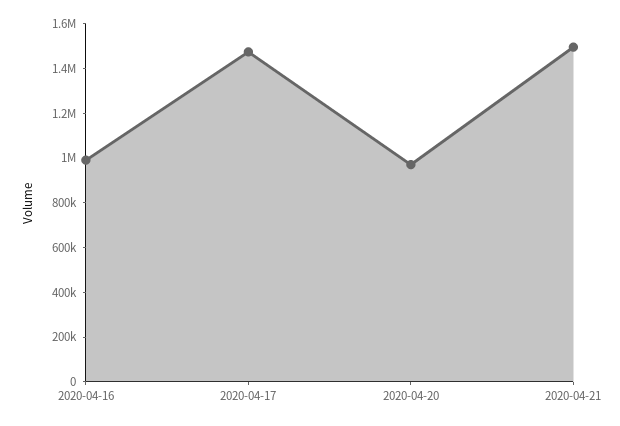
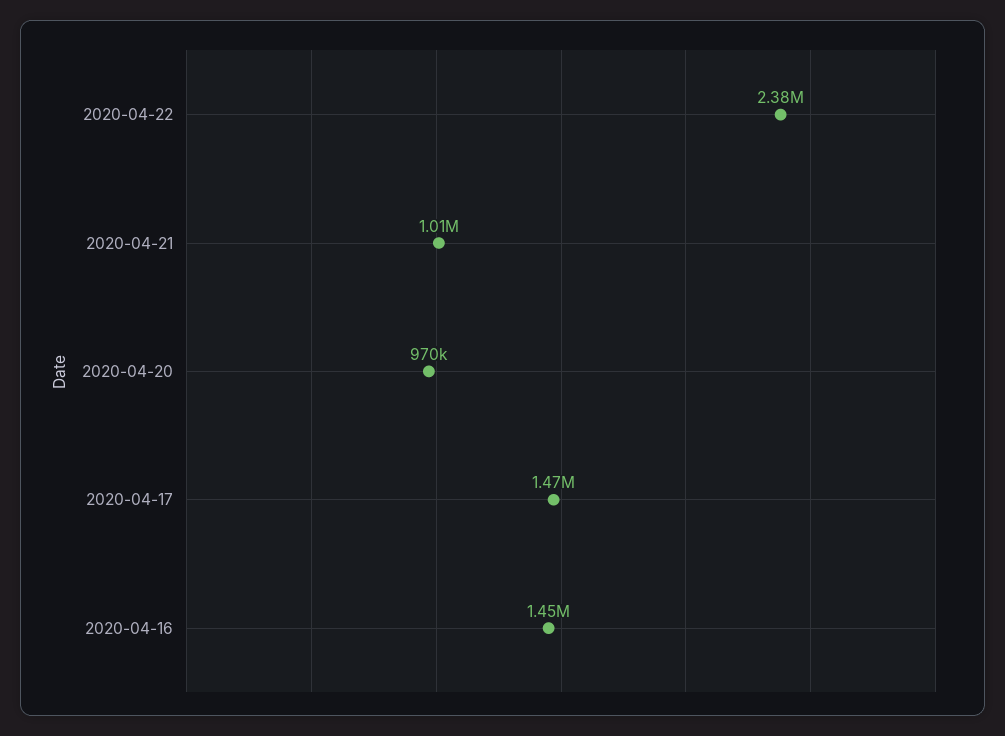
2020-04-16: 1000000 -> 1450000
2020-04-21: 1500000 -> 1010000
2020-04-22: none -> 2380000

